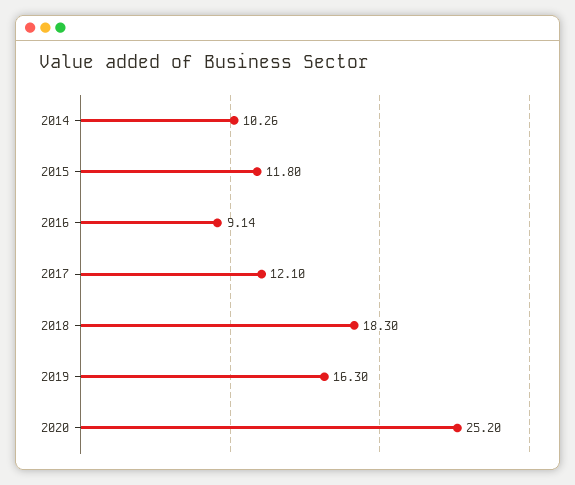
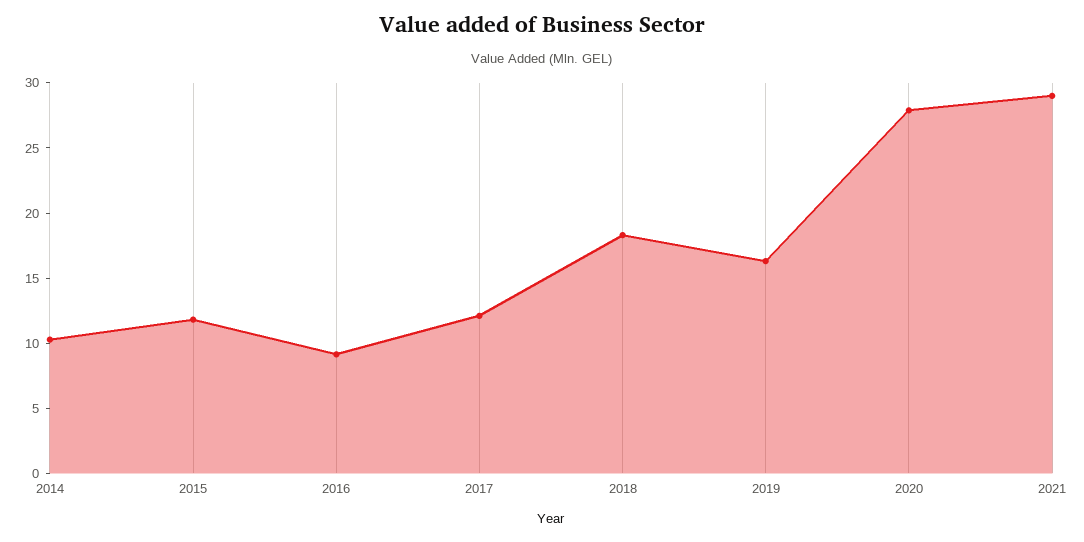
2020: 25.2 -> 28
2021: none -> 29

